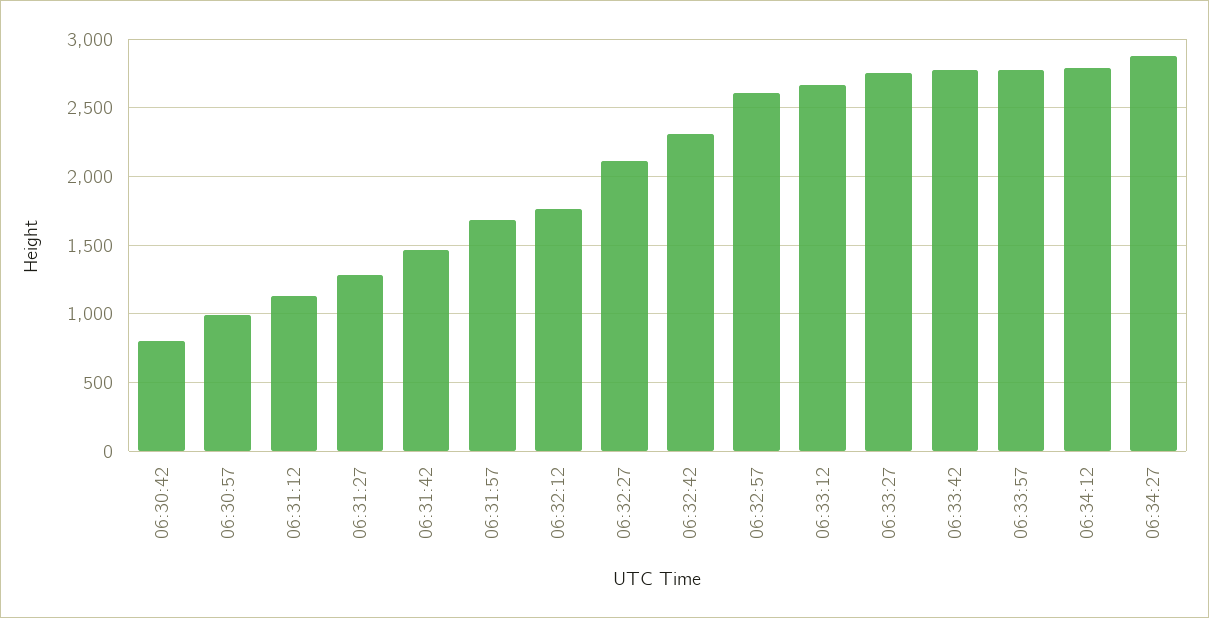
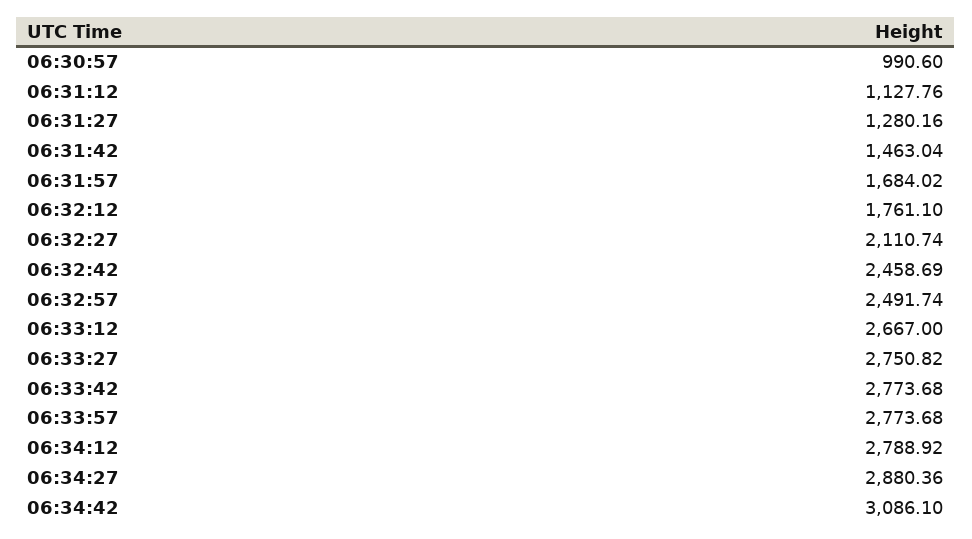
06:30:42: 800 -> none
06:32:42: 2300 -> 2458.69
06:32:57: 2600 -> 2491.74
06:34:42: none -> 3086.1

